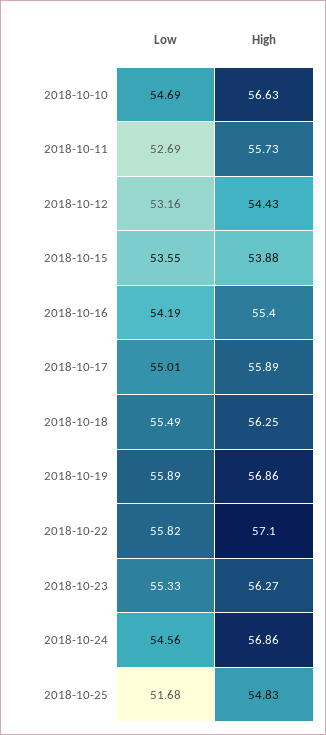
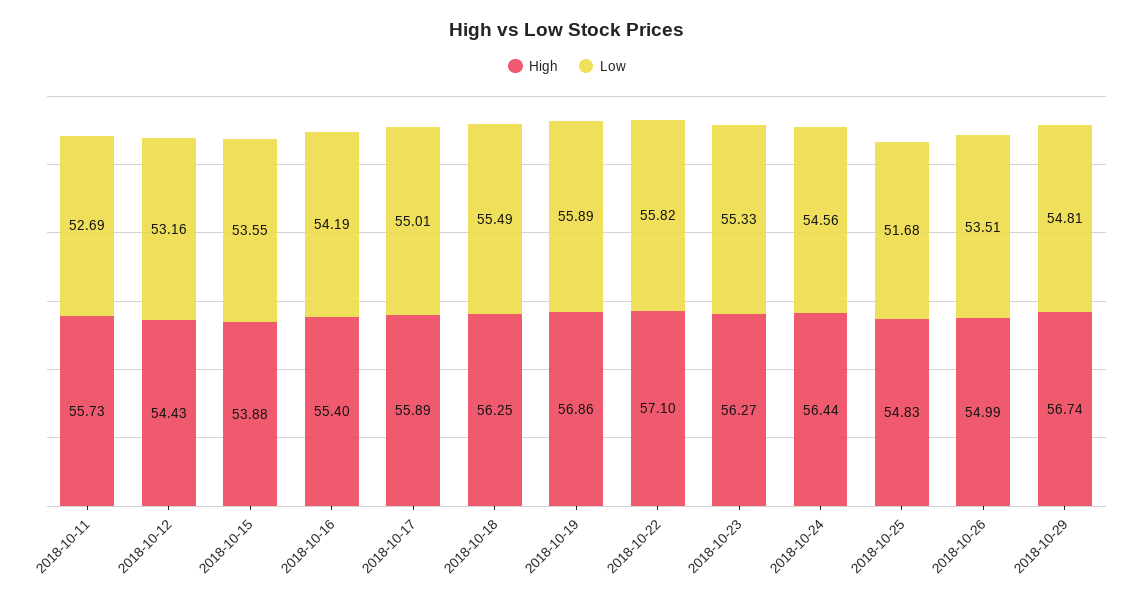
Low, 2018-10-10: 54.69 -> none
High, 2018-10-10: 56.63 -> none
High, 2018-10-24: 56.86 -> 56.44
High, 2018-10-26: none -> 54.99
Low, 2018-10-26: none -> 53.51
High, 2018-10-29: none -> 56.74
Low, 2018-10-29: none -> 54.81

